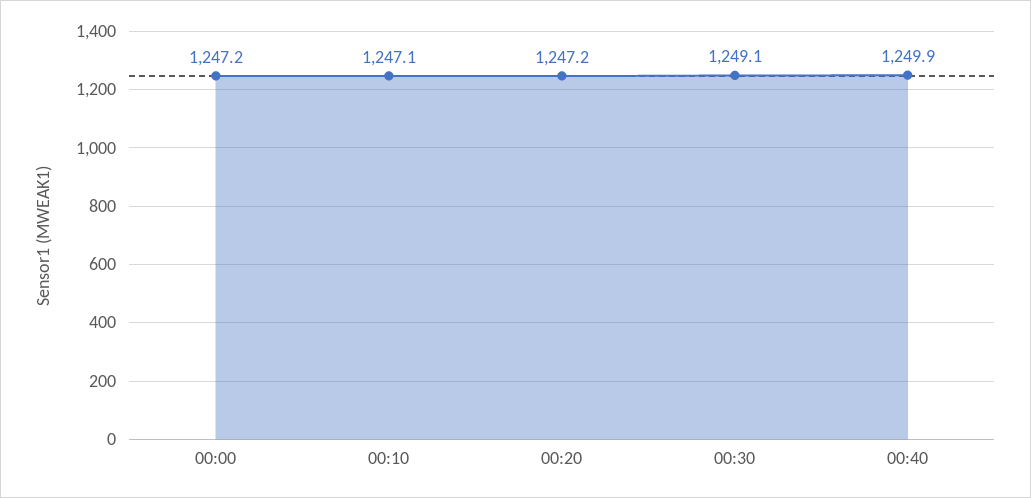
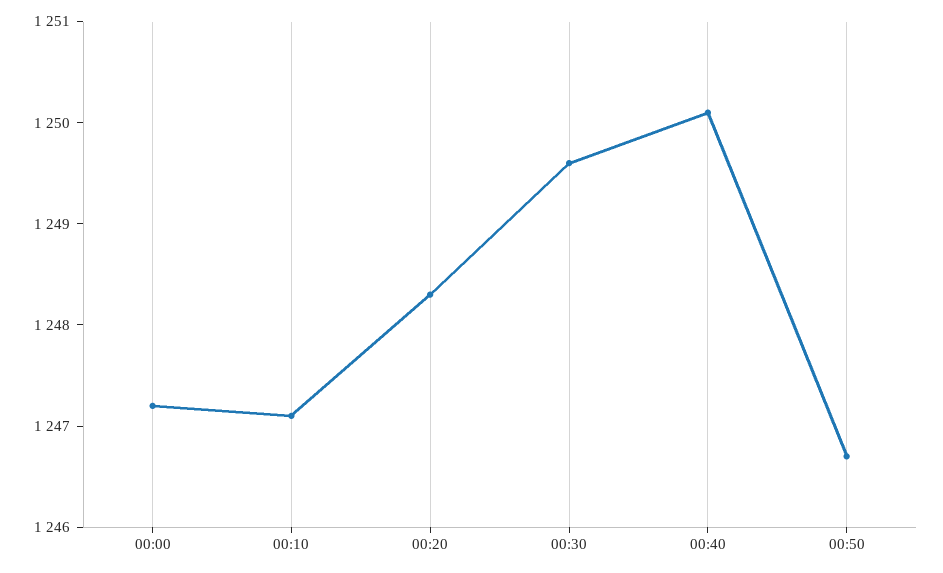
00:20: 1247.2 -> 1248.3
00:30: 1249.1 -> 1249.6
00:40: 1249.9 -> 1250.1
00:50: none -> 1246.7

